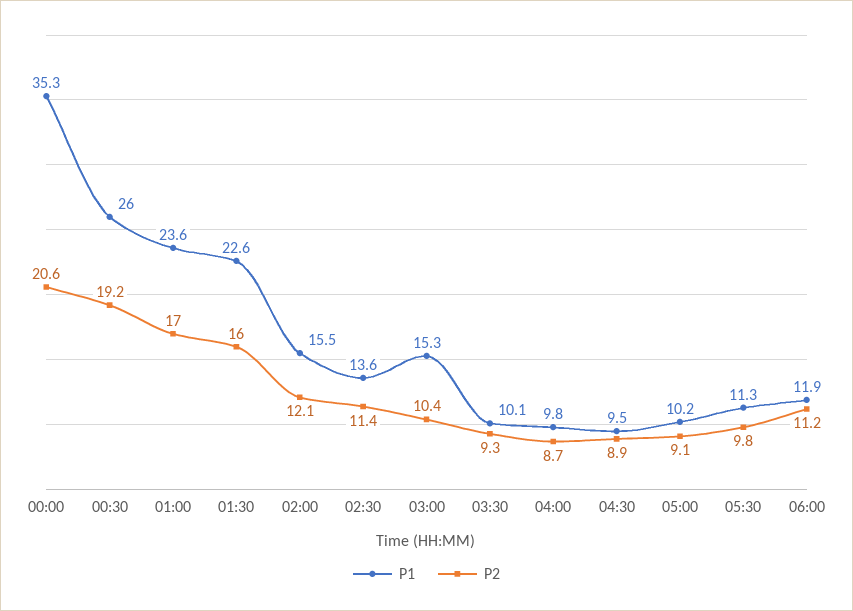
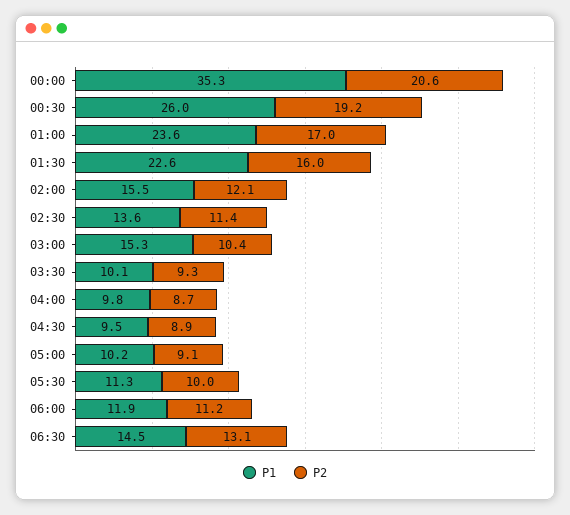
P2, 05:30: 9.8 -> 10
P1, 06:30: none -> 14.5
P2, 06:30: none -> 13.1

